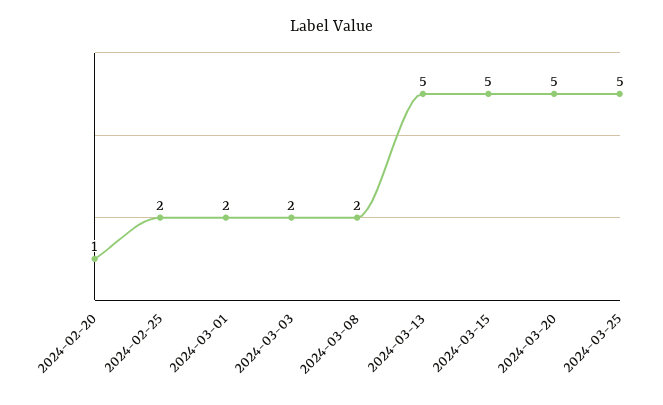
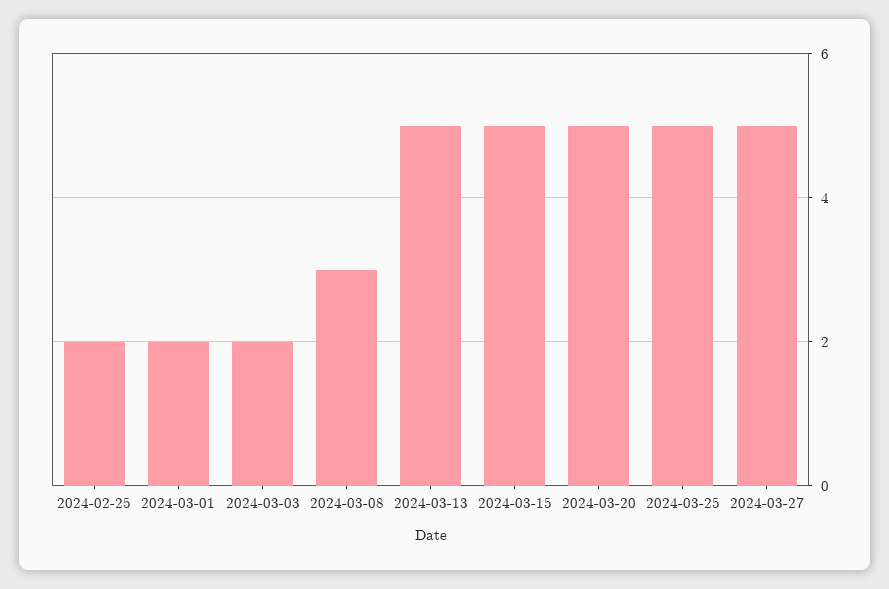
2024-02-20: 1 -> none
2024-03-08: 2 -> 3
2024-03-27: none -> 5

